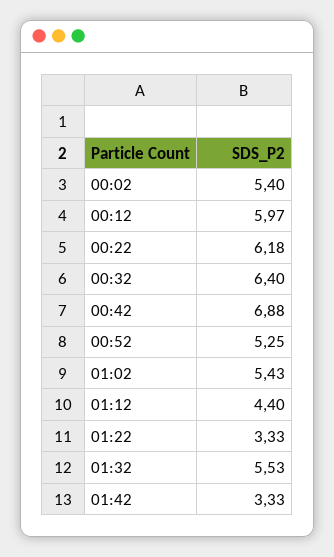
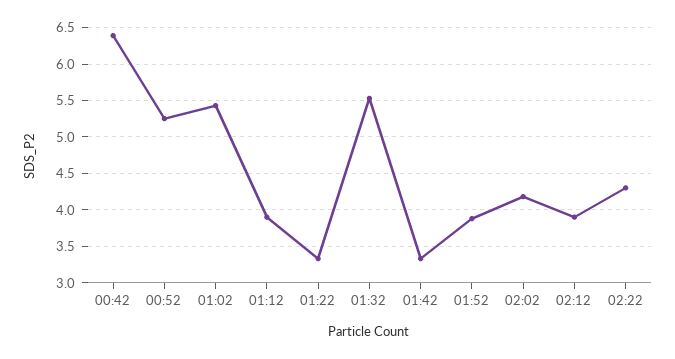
00:02: 5.4 -> none
00:12: 5.97 -> none
00:22: 6.18 -> none
00:32: 6.4 -> none
00:42: 6.88 -> 6.4
01:12: 4.4 -> 3.9
01:52: none -> 3.9
02:02: none -> 4.2
02:12: none -> 3.9
02:22: none -> 4.3

